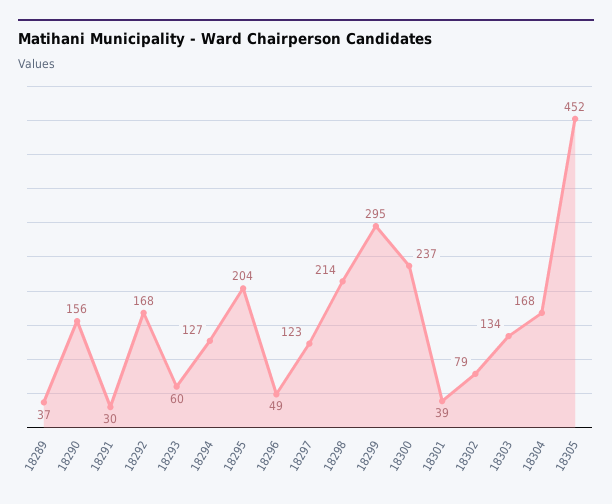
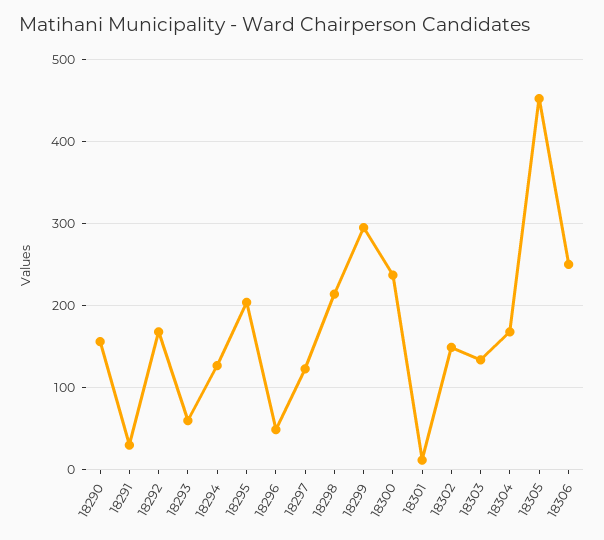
18289: 37 -> none
18301: 39 -> 10
18302: 79 -> 150
18306: none -> 250

